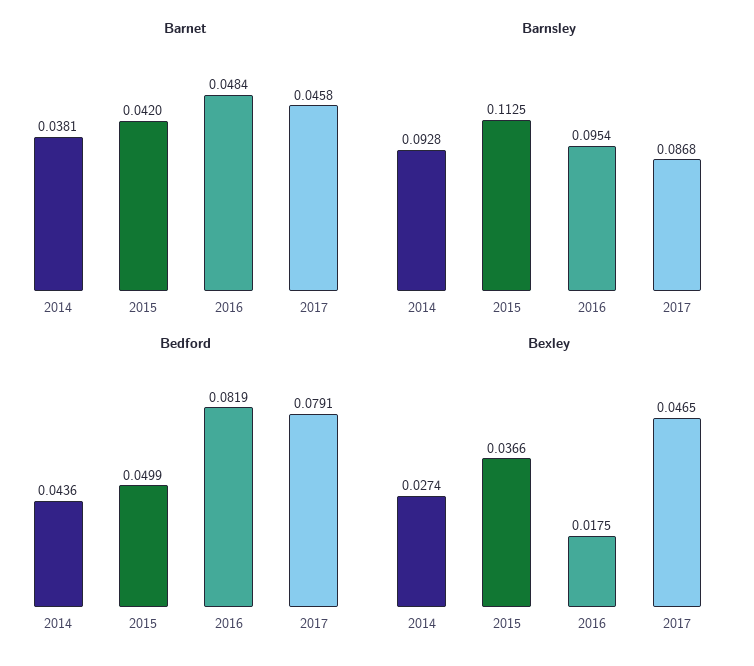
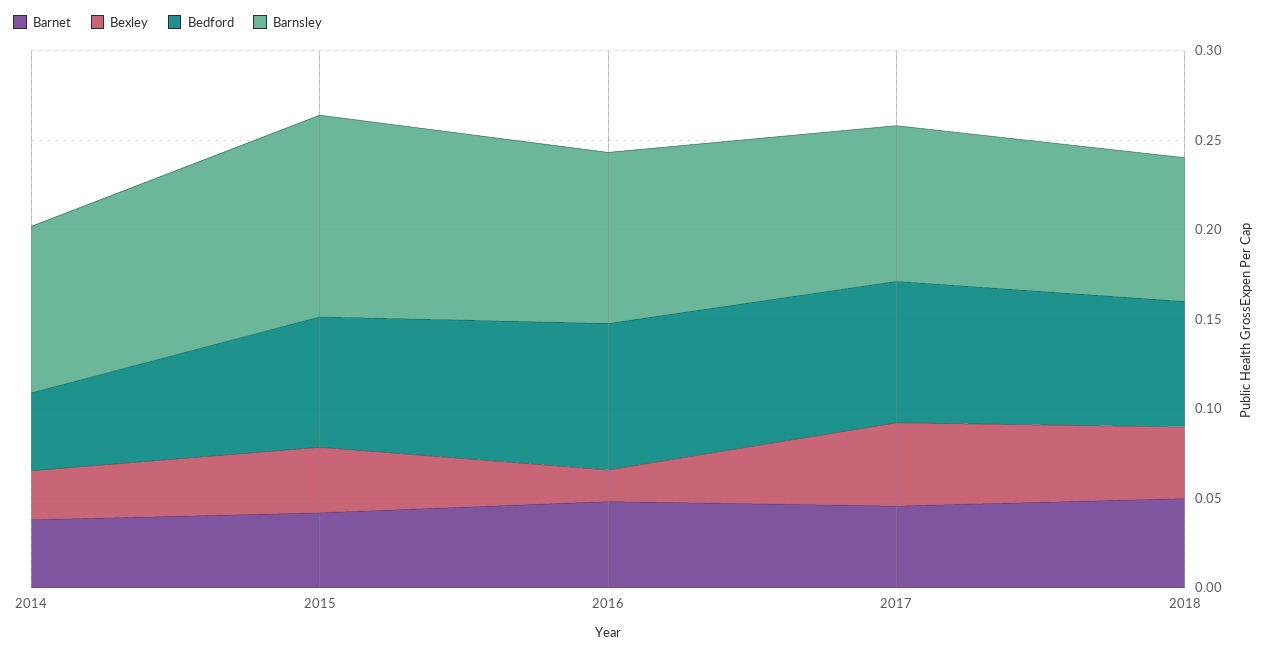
Bedford, 2015: 0.0499 -> 0.07
Barnet, 2018: none -> 0.05
Bexley, 2018: none -> 0.04
Bedford, 2018: none -> 0.07
Barnsley, 2018: none -> 0.08

